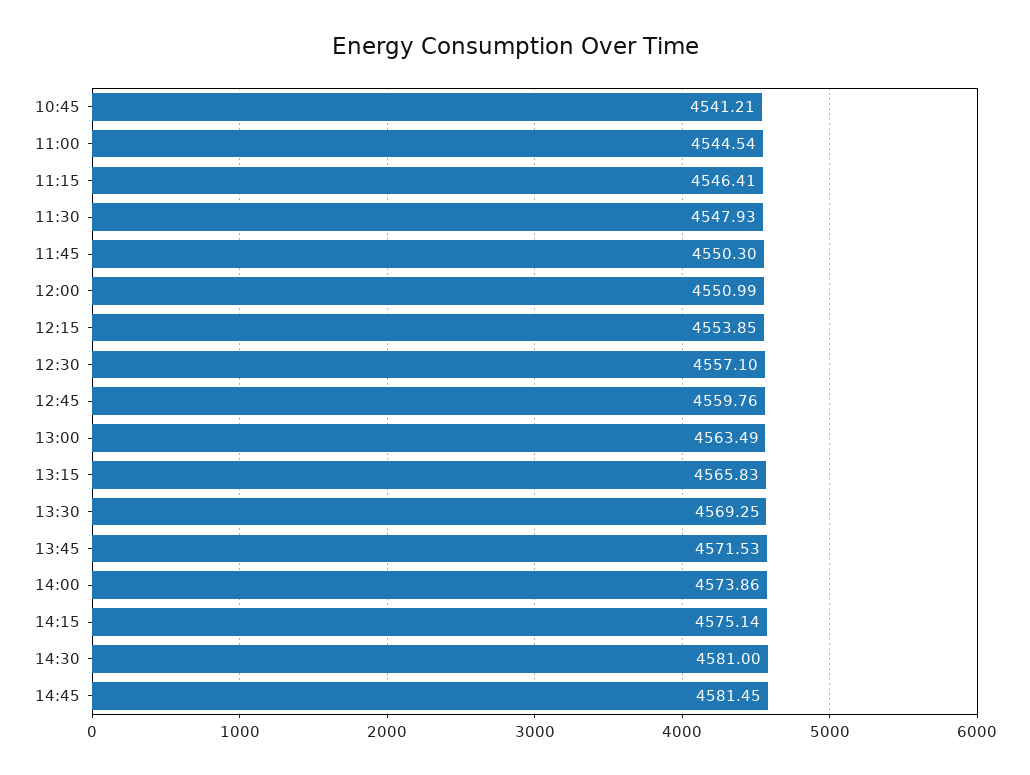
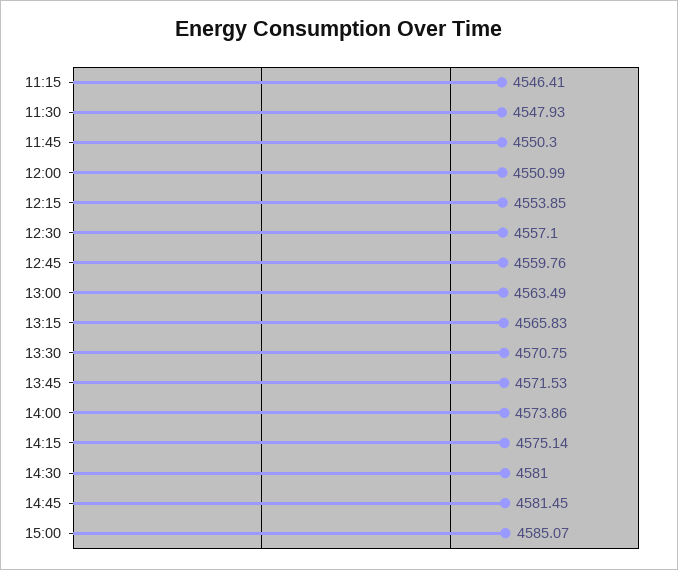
10:45: 4541.21 -> none
11:00: 4544.54 -> none
13:30: 4569.25 -> 4570.75
15:00: none -> 4585.07

